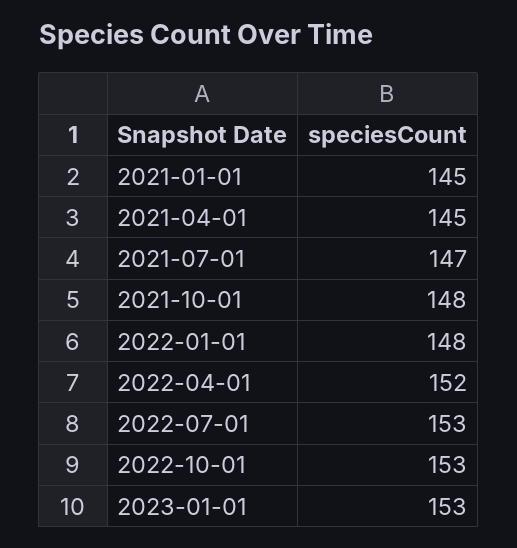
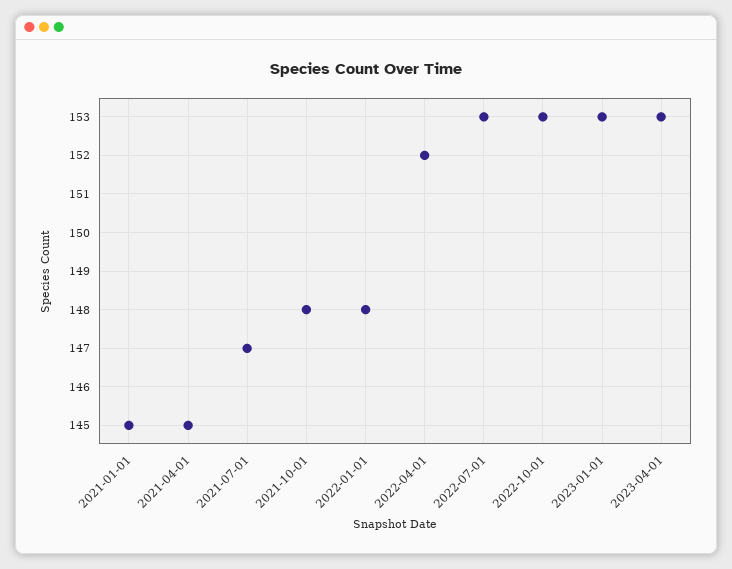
2023-04-01: none -> 153

